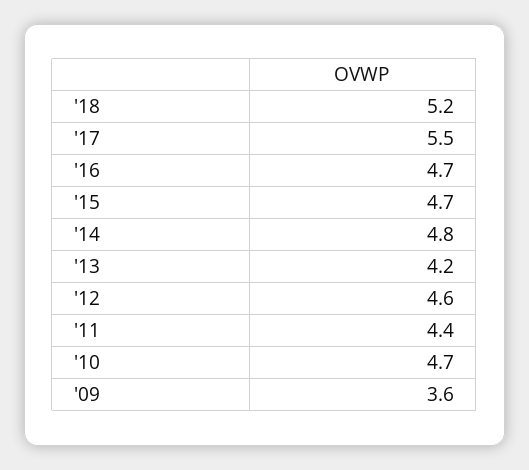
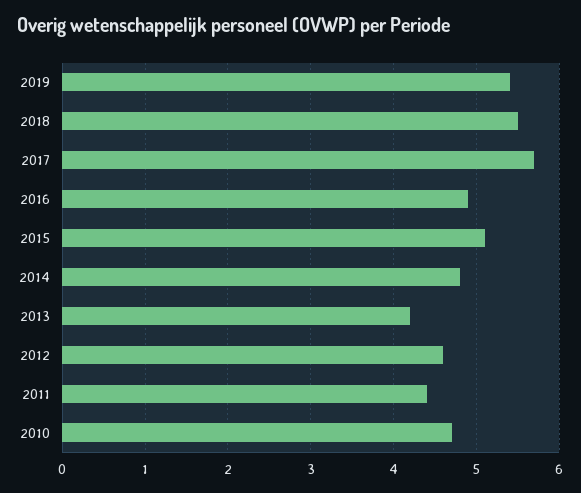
'18: 5.2 -> 5.5
'17: 5.5 -> 5.7
'16: 4.7 -> 4.9
'15: 4.7 -> 5.1
'09: 3.6 -> none
2019: none -> 5.4

